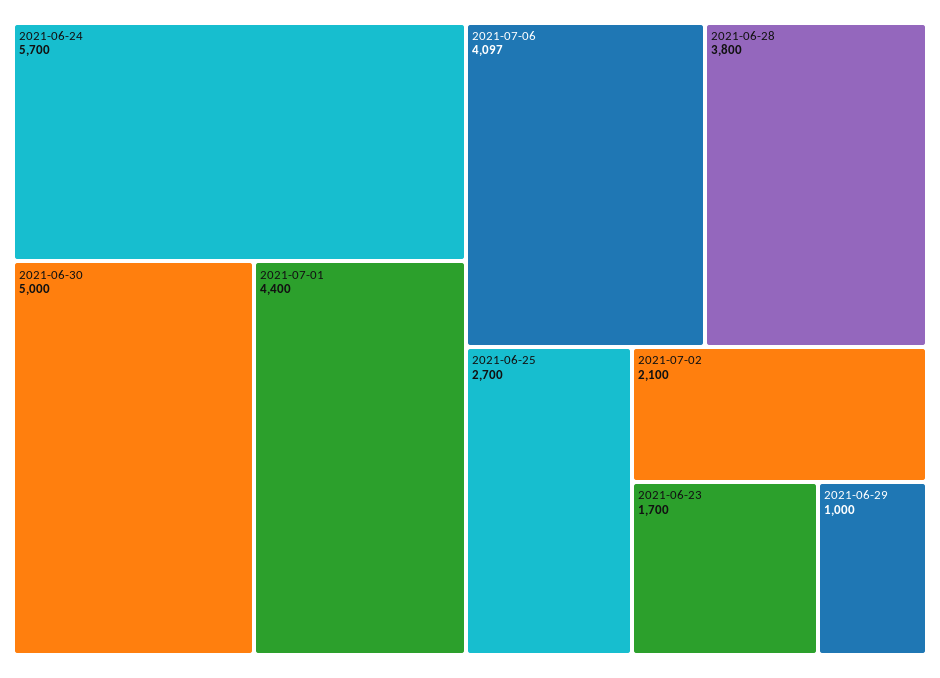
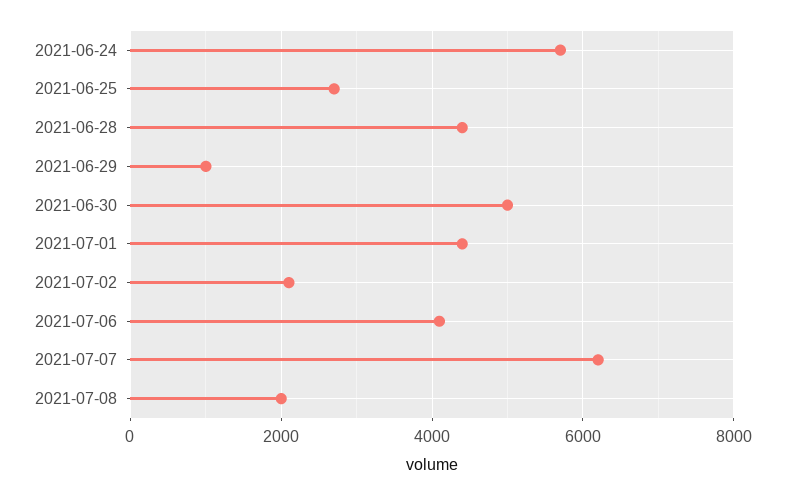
2021-06-28: 3800 -> 4400
2021-06-23: 1700 -> none
2021-07-07: none -> 6200
2021-07-08: none -> 2000

